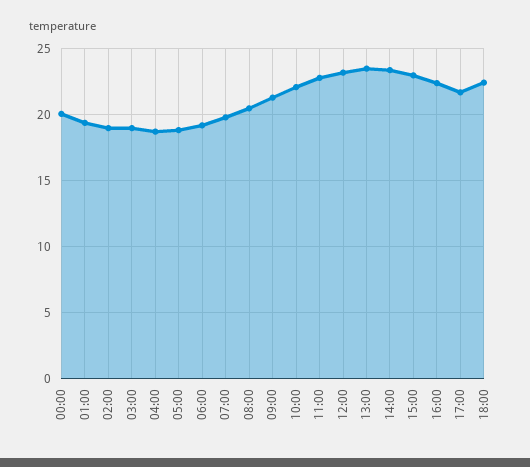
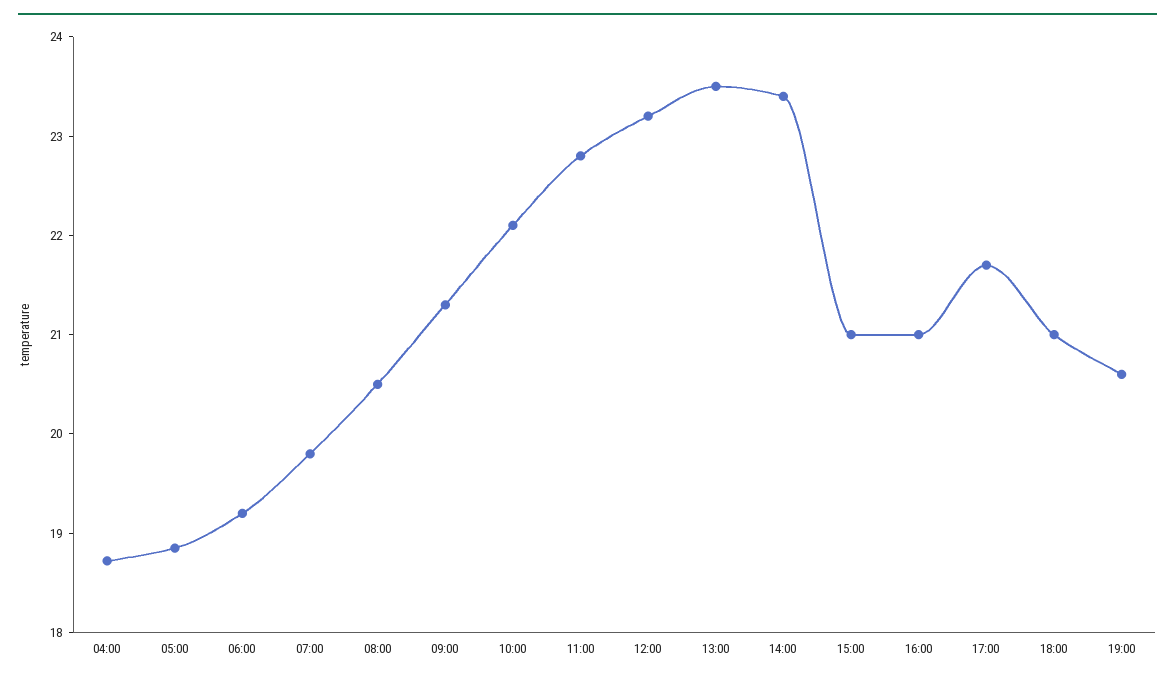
00:00: 20 -> none
01:00: 19.5 -> none
02:00: 19 -> none
03:00: 19 -> none
15:00: 23 -> 21
16:00: 22.5 -> 21
18:00: 22.5 -> 21
19:00: none -> 20.6

